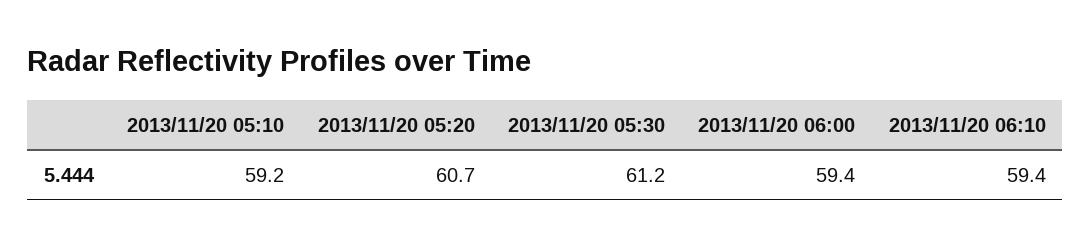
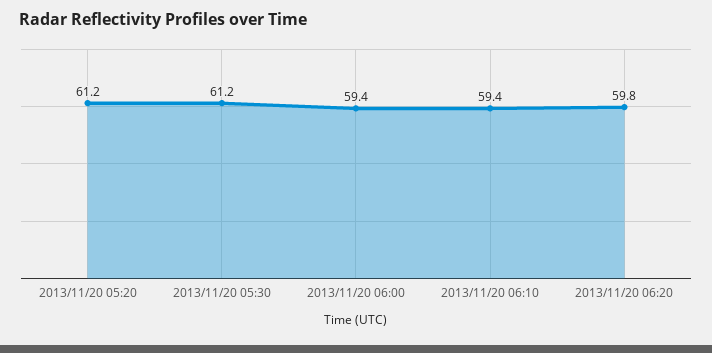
2013/11/20 05:10: 59.2 -> none
2013/11/20 05:20: 60.7 -> 61.2
2013/11/20 06:20: none -> 59.8

